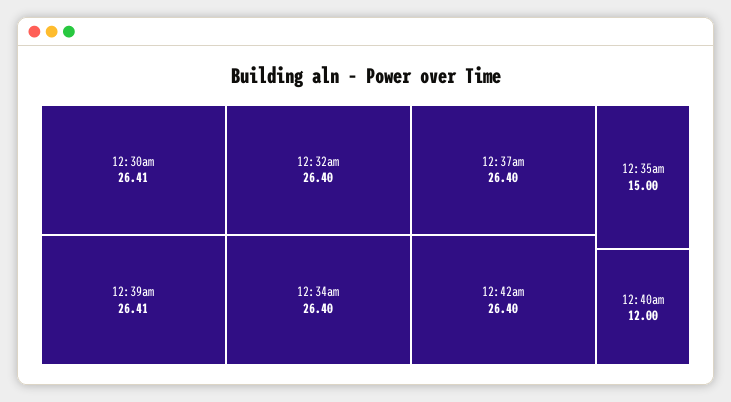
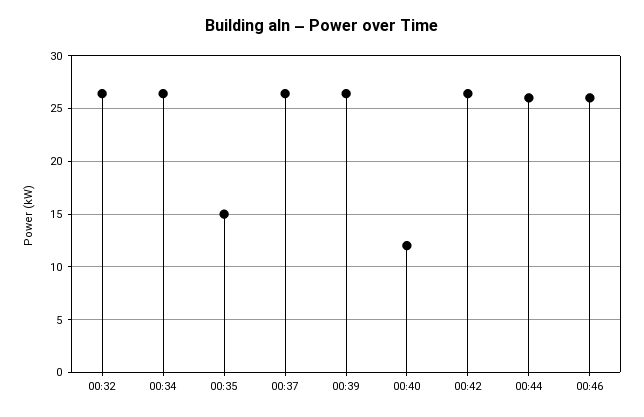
12:30am: 26.41 -> none
00:44: none -> 26
00:46: none -> 26

